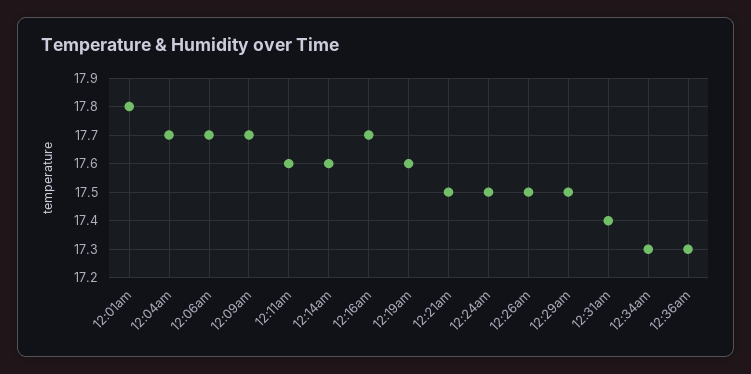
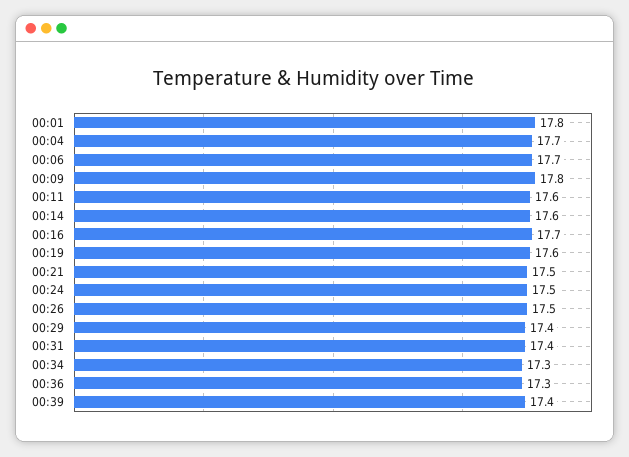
12:09am: 17.7 -> 17.8
12:29am: 17.5 -> 17.4
00:39: none -> 17.4

